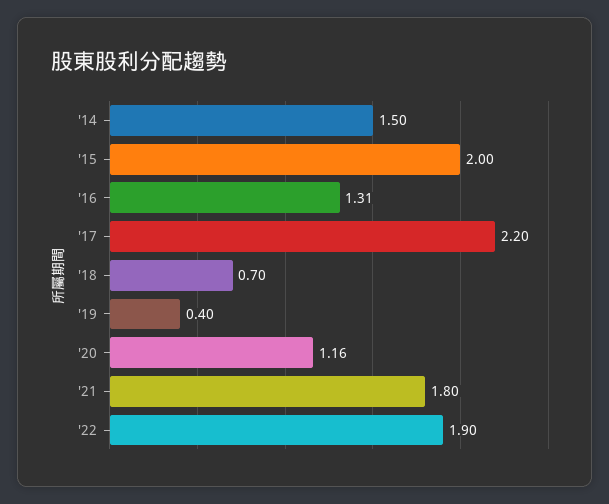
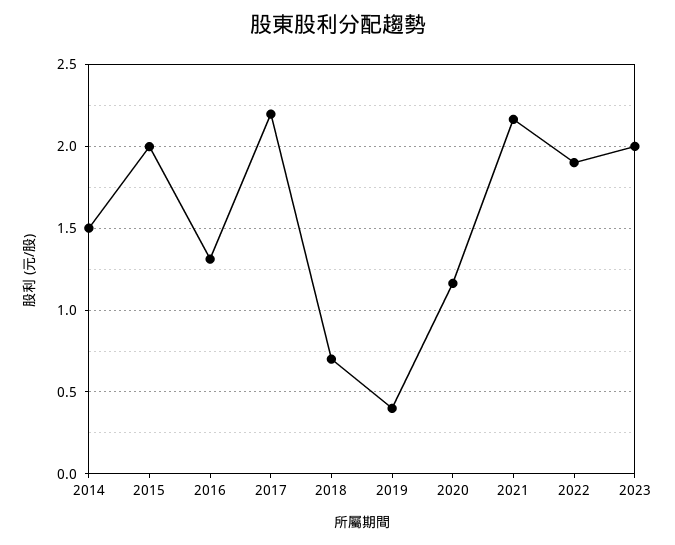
'21: 1.8 -> 2.15
2023: none -> 2

